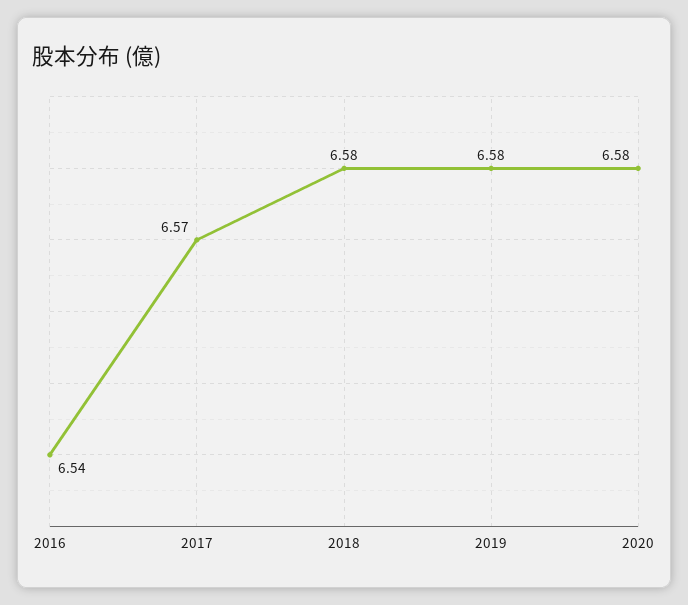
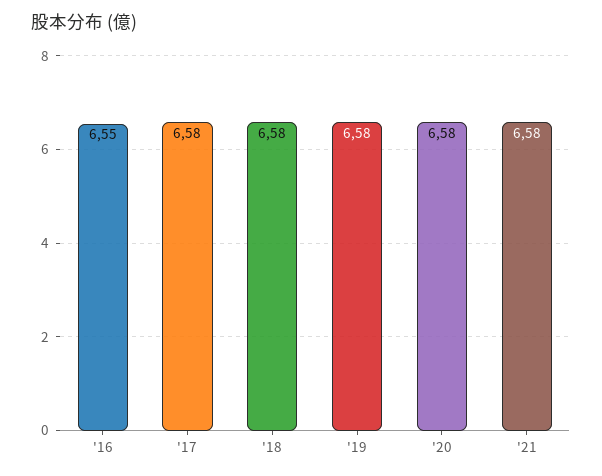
2016: 6.54 -> 6.55
2017: 6.57 -> 6.58
'21: none -> 6.58

